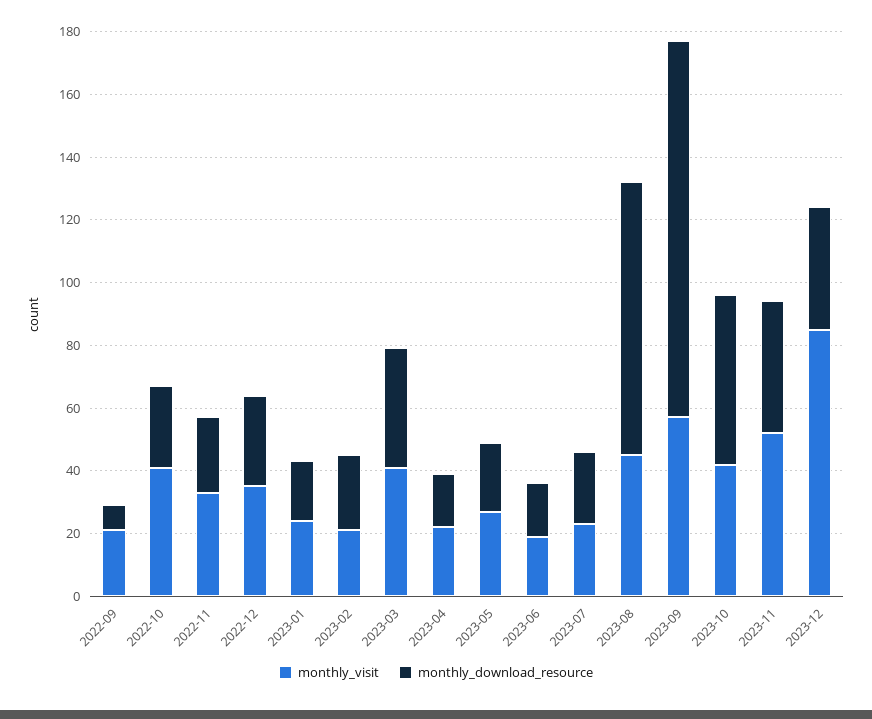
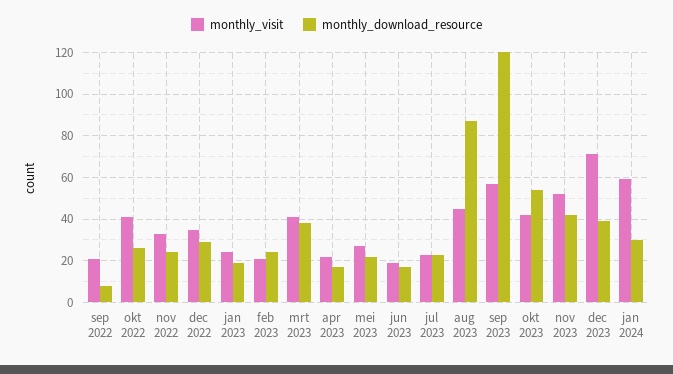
monthly_visit, 2023-12: 85 -> 70
monthly_visit, jan 2024: none -> 60
monthly_download_resource, jan 2024: none -> 30

